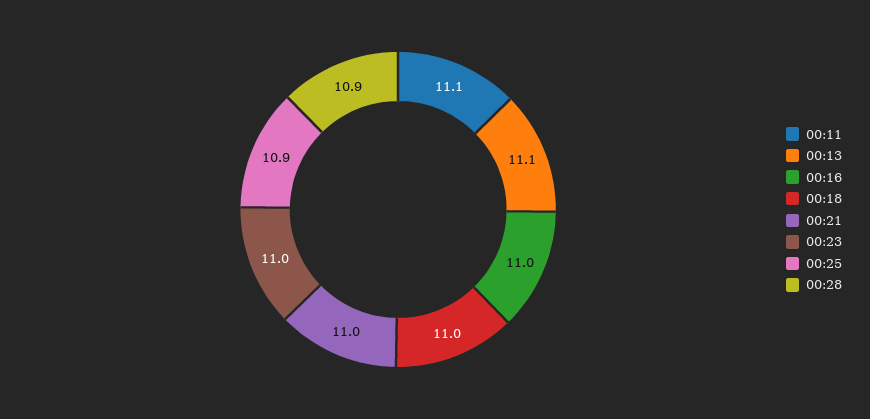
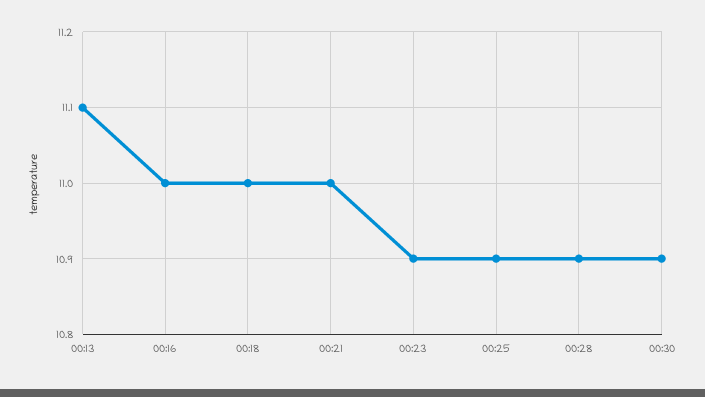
00:11: 11.1 -> none
00:23: 11 -> 10.9
00:30: none -> 10.9

